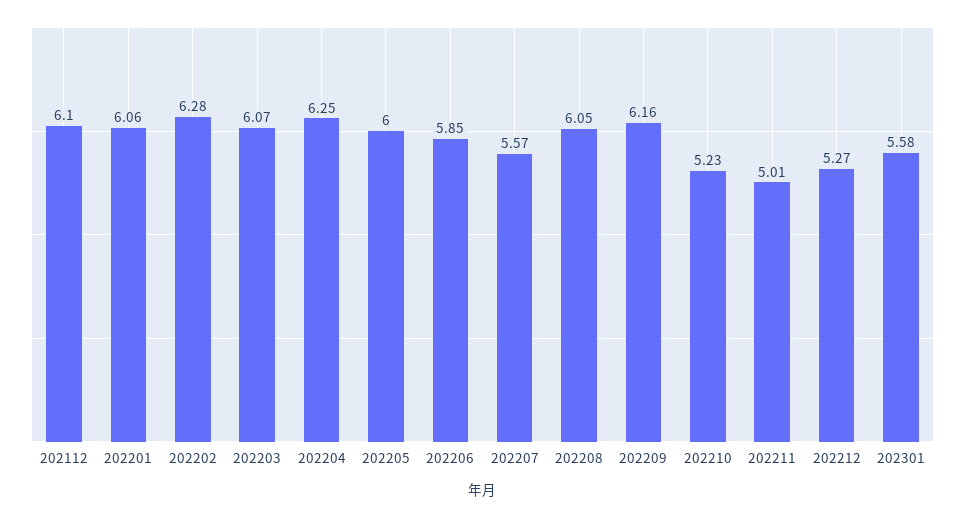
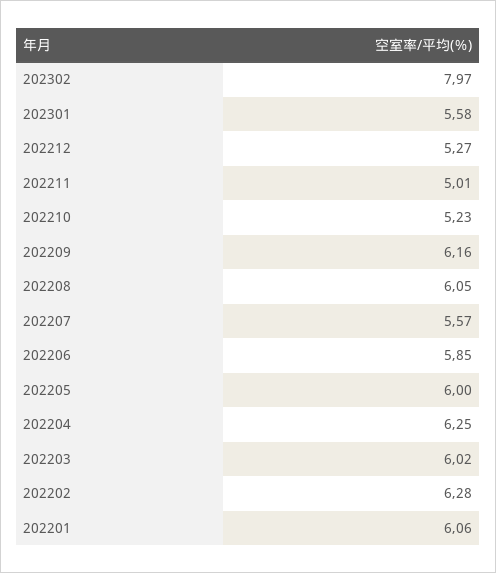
202112: 6.1 -> none
202203: 6.07 -> 6.02
202302: none -> 7.97

